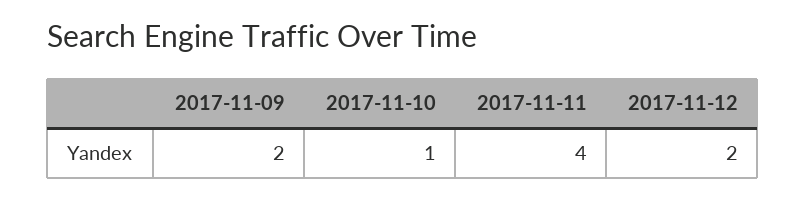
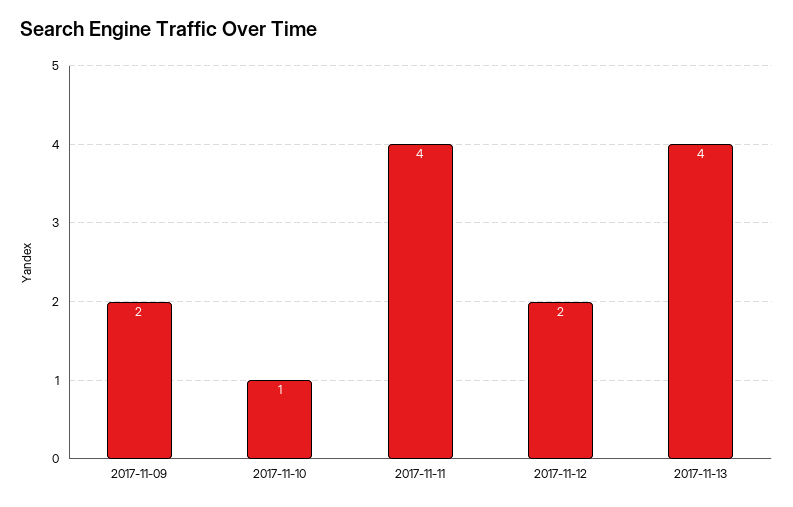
2017-11-13: none -> 4

